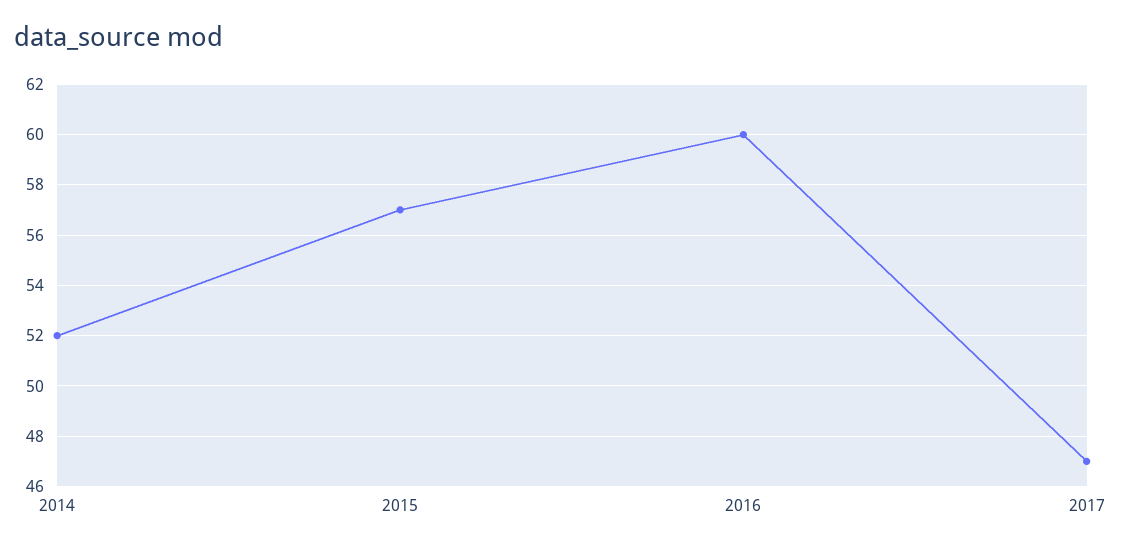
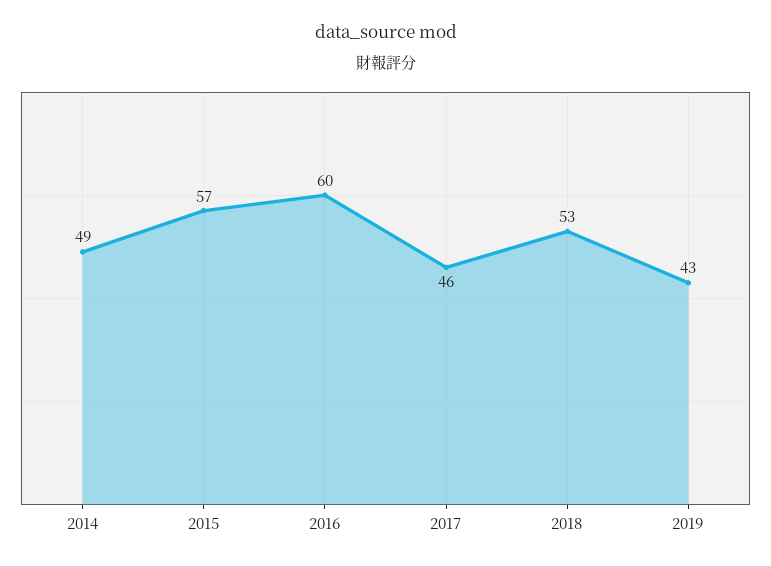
2014: 52 -> 49
2017: 47 -> 46
2018: none -> 53
2019: none -> 43

